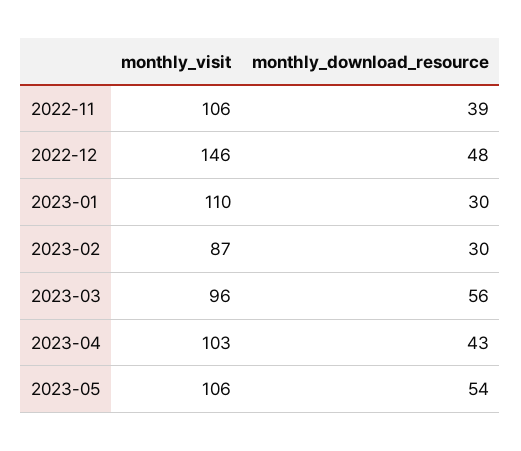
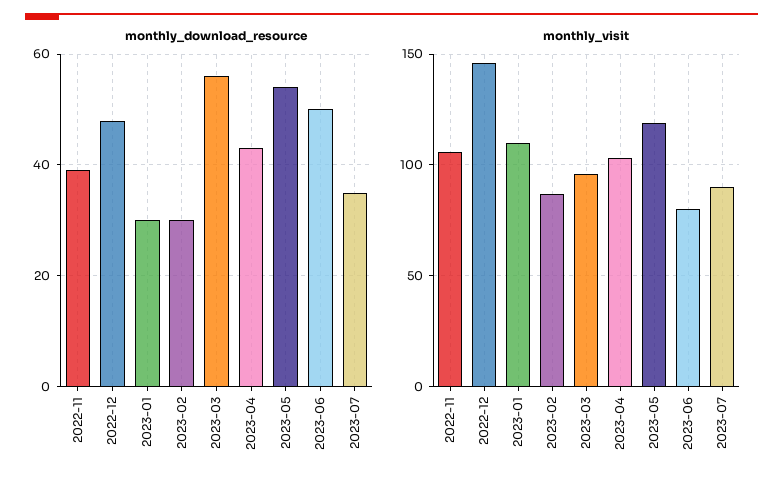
monthly_visit, 2023-05: 106 -> 120
monthly_download_resource, 2023-06: none -> 50
monthly_download_resource, 2023-07: none -> 35
monthly_visit, 2023-06: none -> 80
monthly_visit, 2023-07: none -> 90

